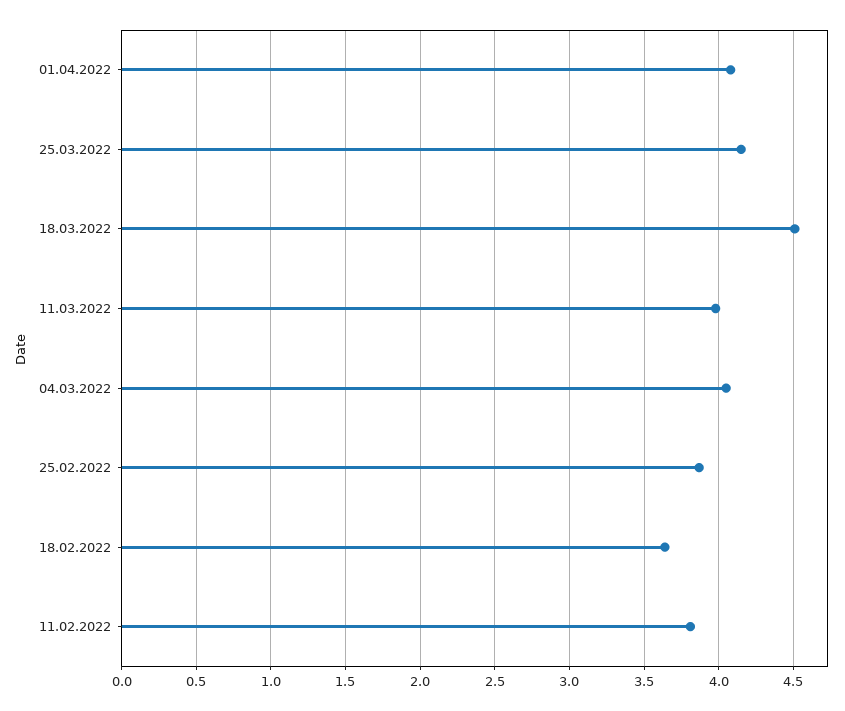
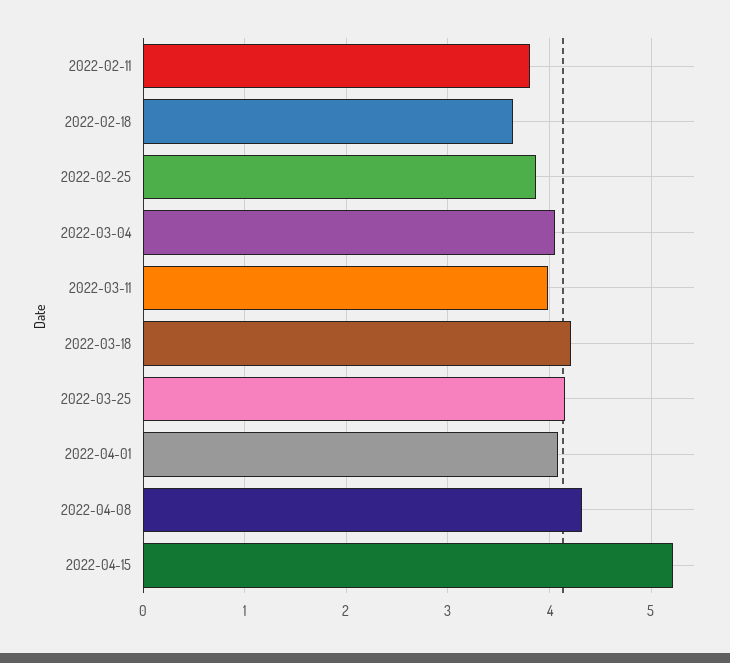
18.03.2022: 4.5 -> 4.2
2022-04-08: none -> 4.3
2022-04-15: none -> 5.2

